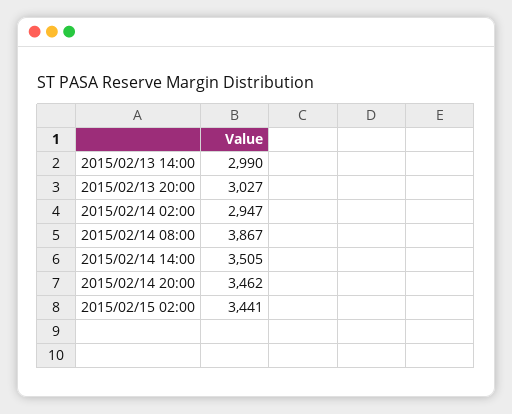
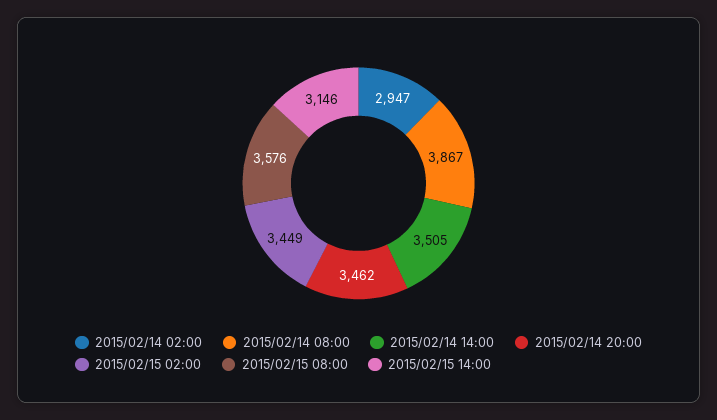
2015/02/13 14:00: 2990 -> none
2015/02/13 20:00: 3027 -> none
2015/02/15 02:00: 3441 -> 3449
2015/02/15 08:00: none -> 3576
2015/02/15 14:00: none -> 3146

